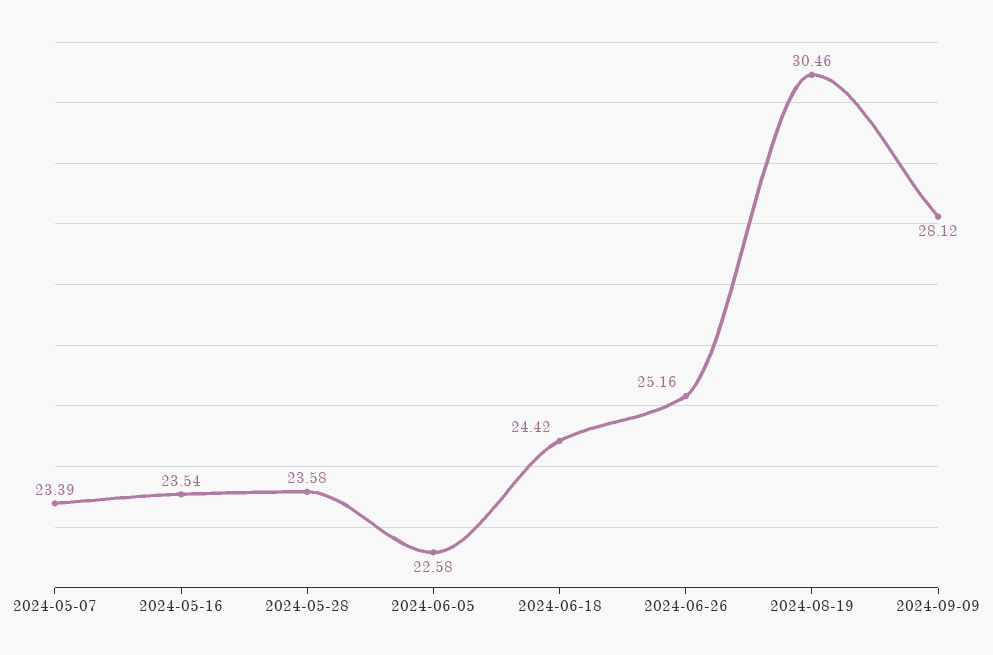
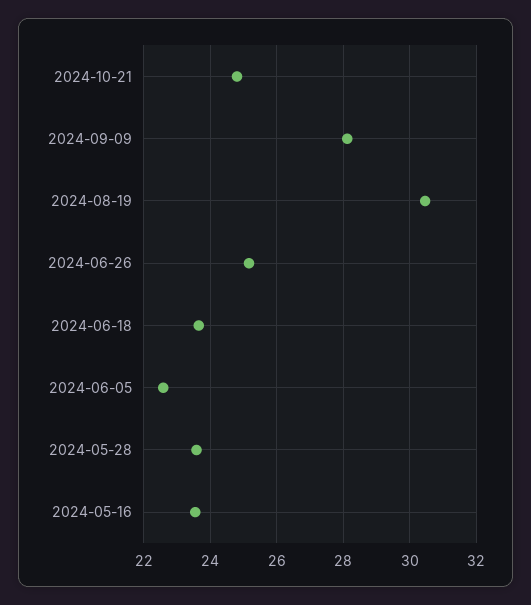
2024-05-07: 23.39 -> none
2024-06-18: 24.42 -> 23.6
2024-10-21: none -> 24.8

